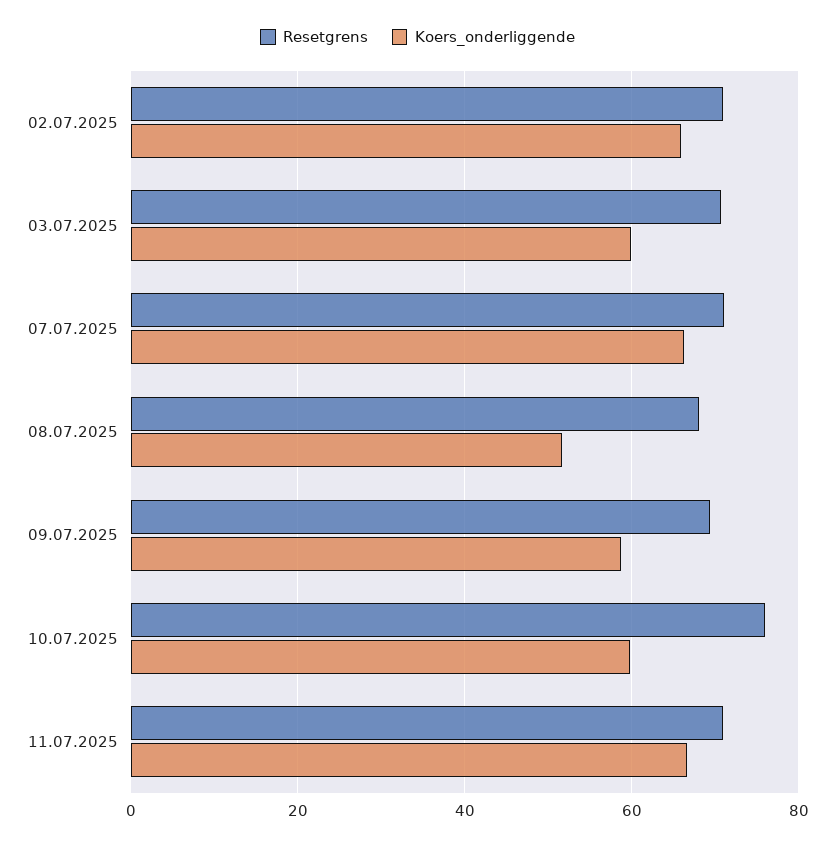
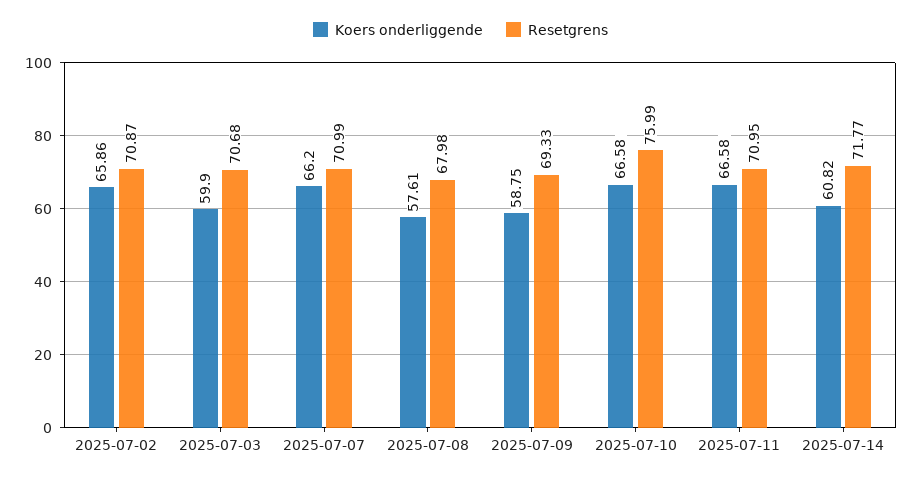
Koers_onderliggende, 08.07.2025: 52 -> 57.61
Koers_onderliggende, 10.07.2025: 60 -> 66.58
Koers_onderliggende, 2025-07-14: none -> 60.82
Resetgrens, 2025-07-14: none -> 71.77

